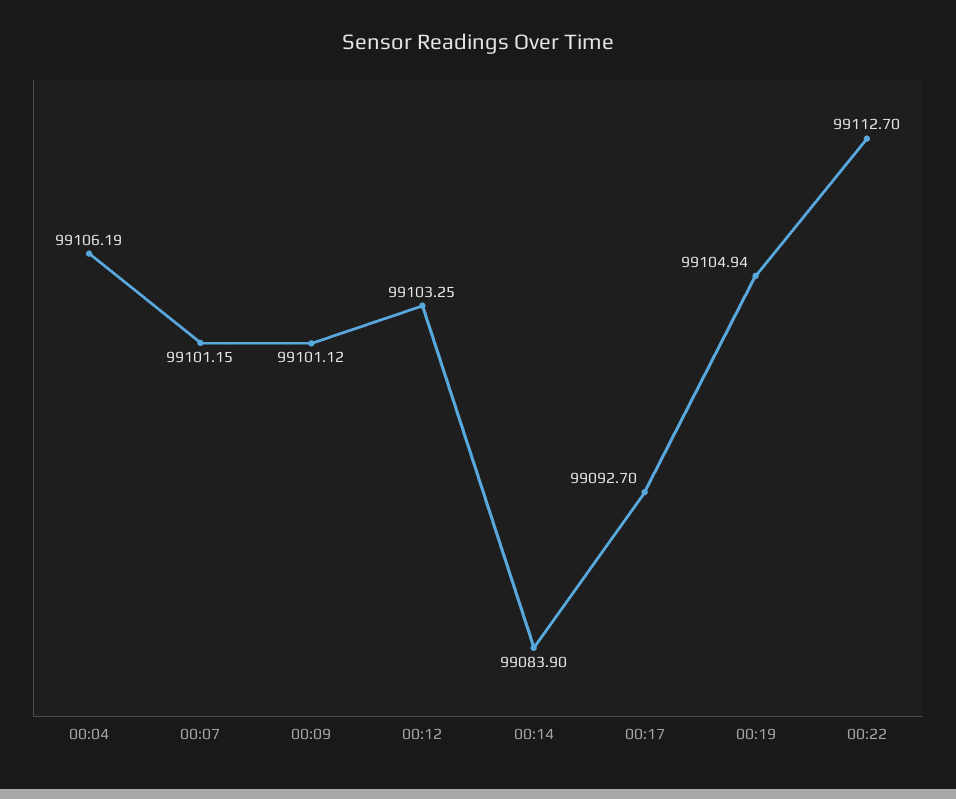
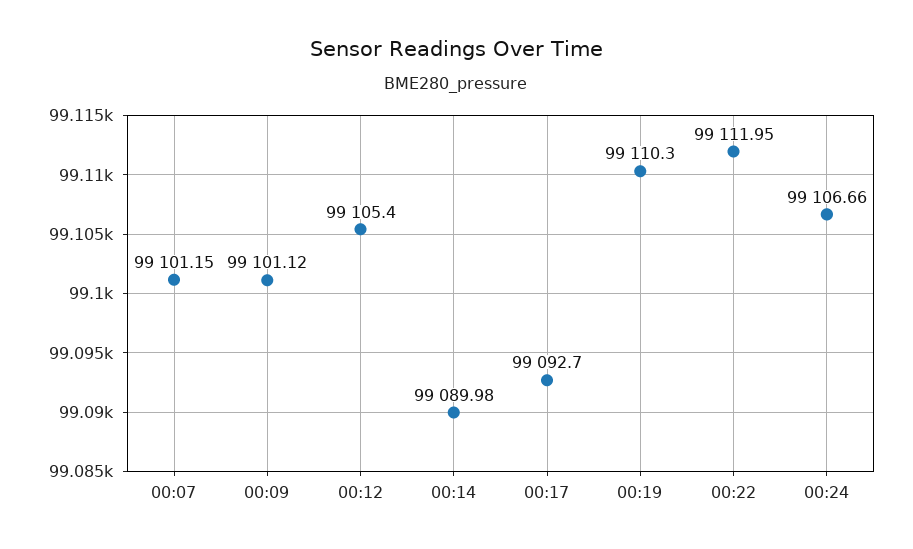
00:04: 99106.19 -> none
00:12: 99103.25 -> 99105.4
00:14: 99083.9 -> 99089.98
00:19: 99104.94 -> 99110.3
00:22: 99112.7 -> 99111.95
00:24: none -> 99106.66

